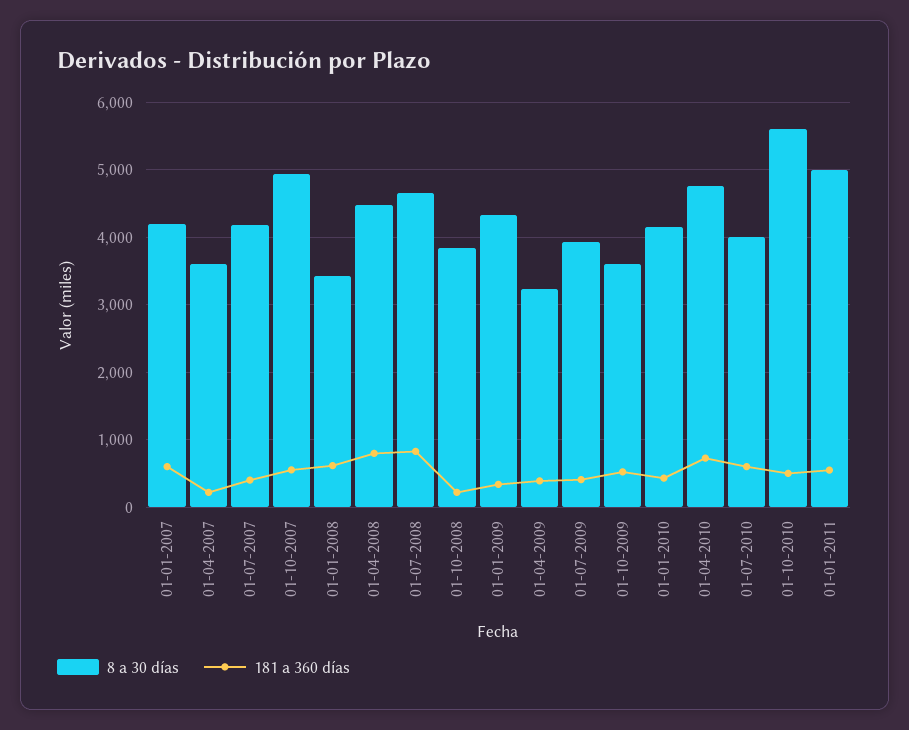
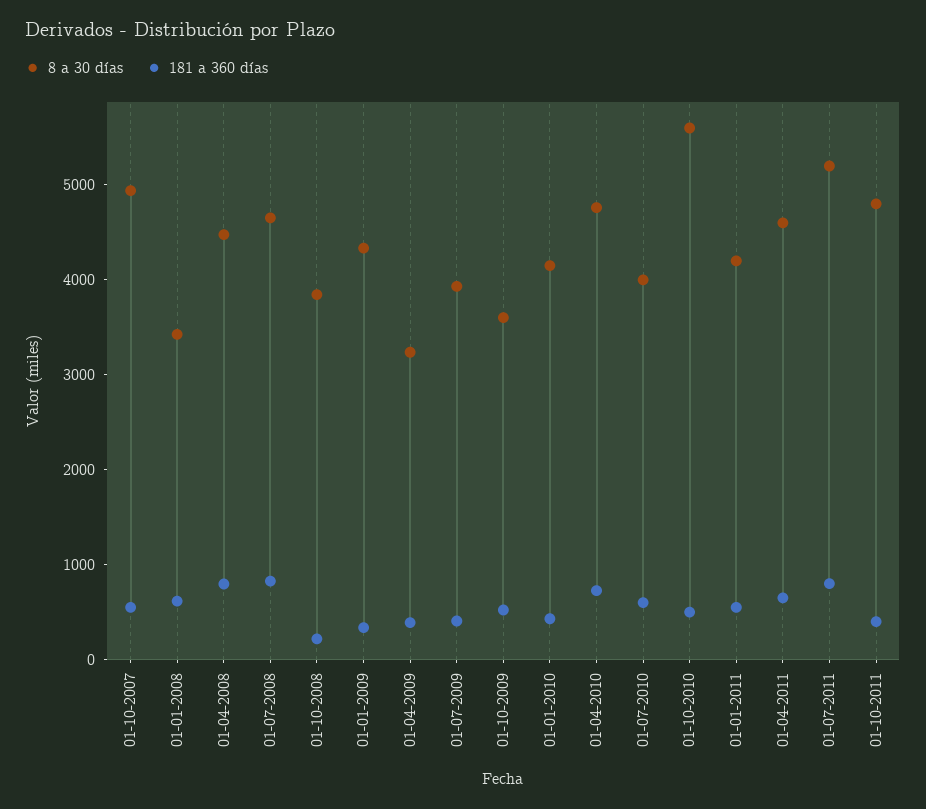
8 a 30 días, 01-01-2007: 4200 -> none
181 a 360 días, 01-01-2007: 600 -> none
8 a 30 días, 01-04-2007: 3600 -> none
181 a 360 días, 01-04-2007: 200 -> none
8 a 30 días, 01-07-2007: 4200 -> none
181 a 360 días, 01-07-2007: 400 -> none
8 a 30 días, 01-01-2011: 5000 -> 4200
8 a 30 días, 01-04-2011: none -> 4600
181 a 360 días, 01-04-2011: none -> 600
8 a 30 días, 01-07-2011: none -> 5200
181 a 360 días, 01-07-2011: none -> 800
8 a 30 días, 01-10-2011: none -> 4800
181 a 360 días, 01-10-2011: none -> 400

